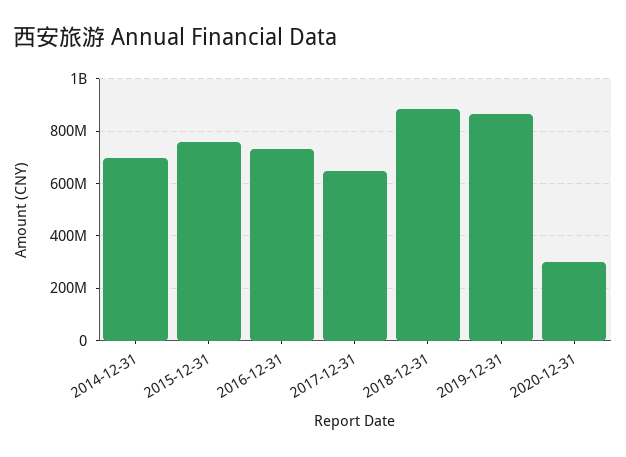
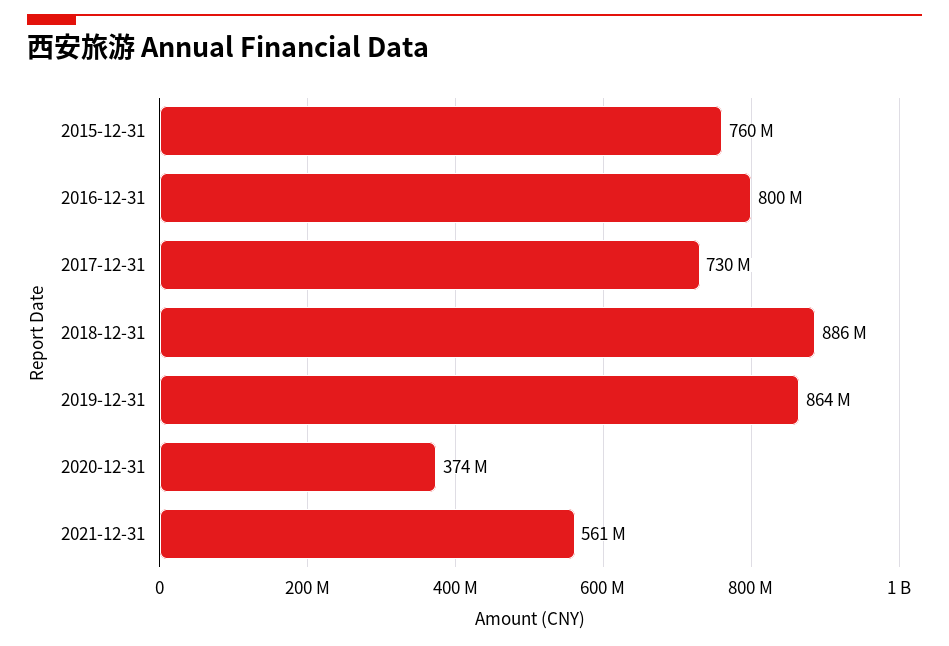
2014-12-31: 700000000 -> none
2016-12-31: 725000000 -> 800000000
2017-12-31: 650000000 -> 730000000
2020-12-31: 300000000 -> 374000000
2021-12-31: none -> 561000000

